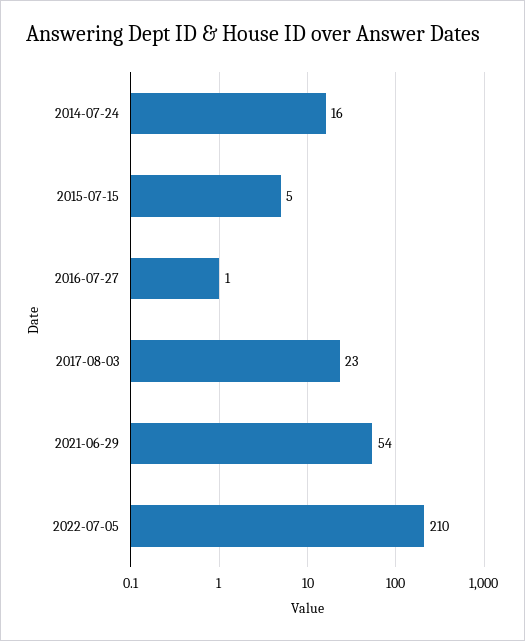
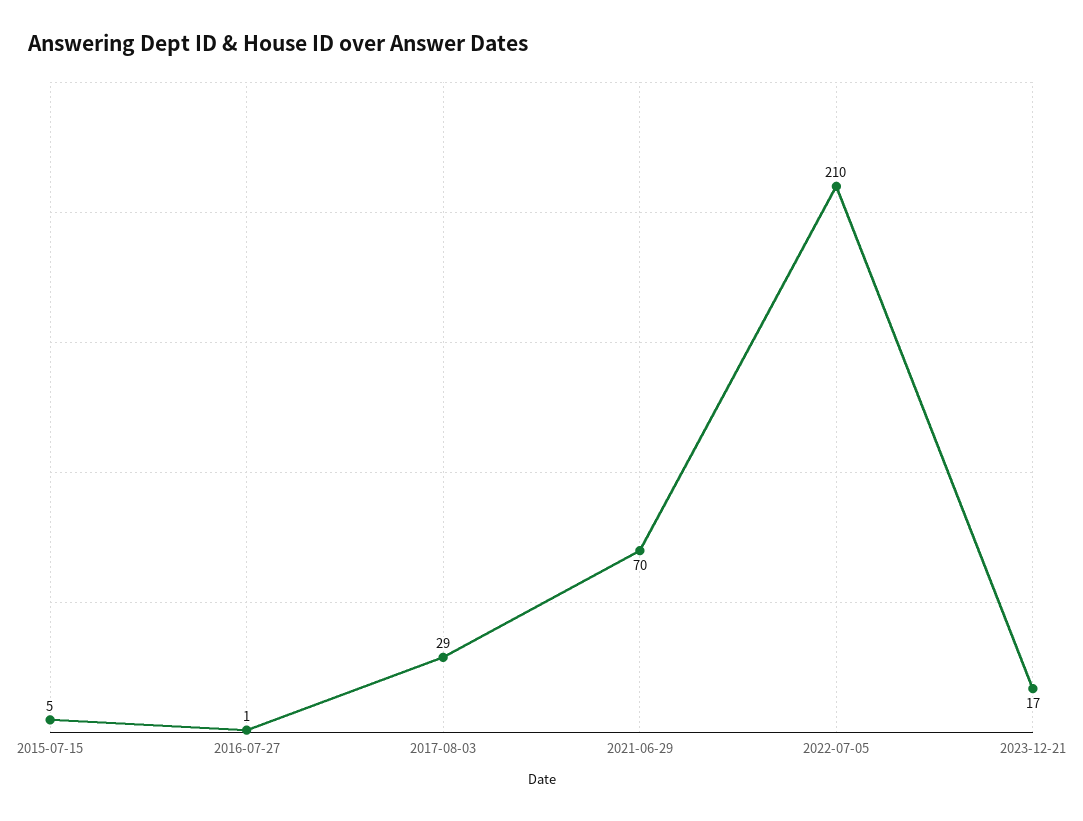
2014-07-24: 16 -> none
2017-08-03: 23 -> 29
2021-06-29: 54 -> 70
2023-12-21: none -> 17

